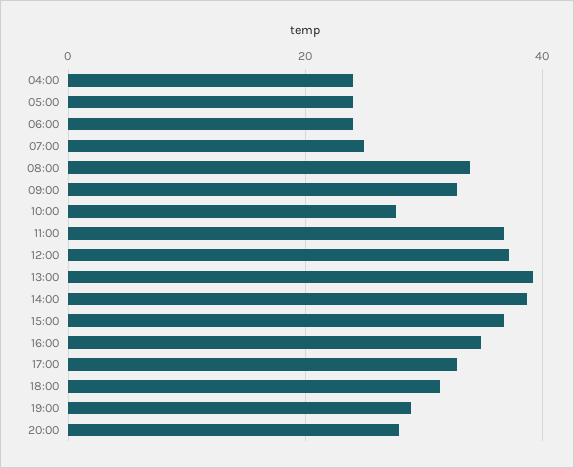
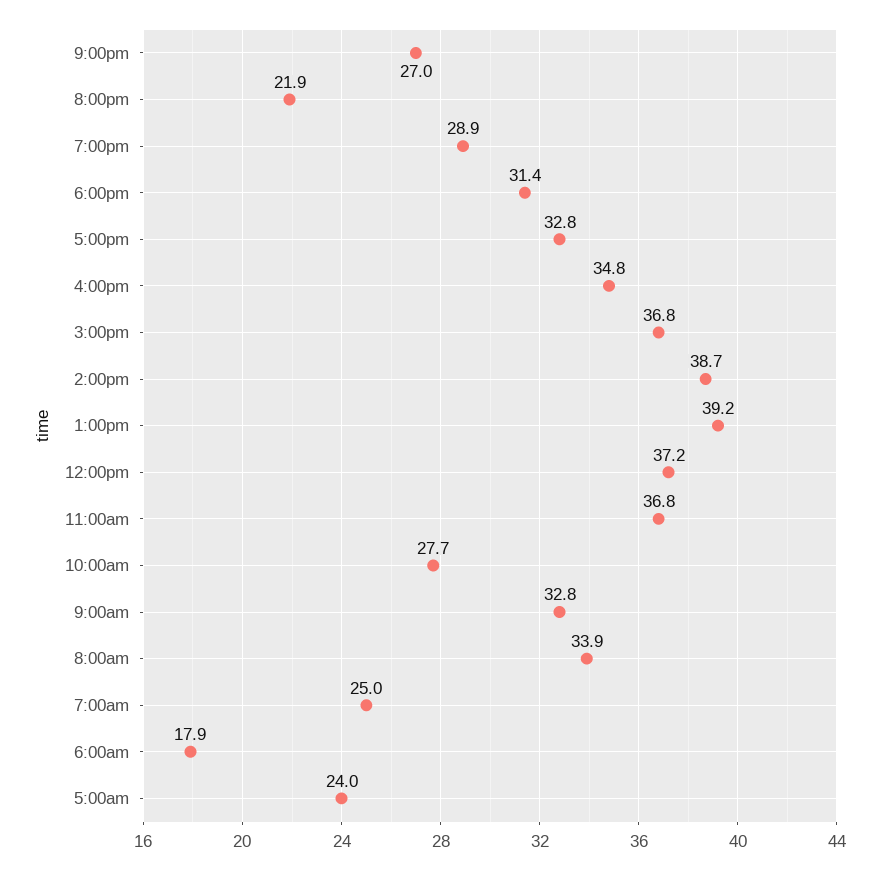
04:00: 24 -> none
06:00: 24 -> 17.9
20:00: 28 -> 21.9
9:00pm: none -> 27

